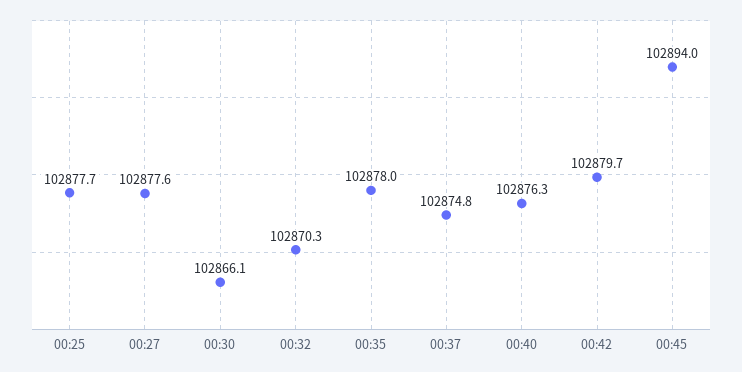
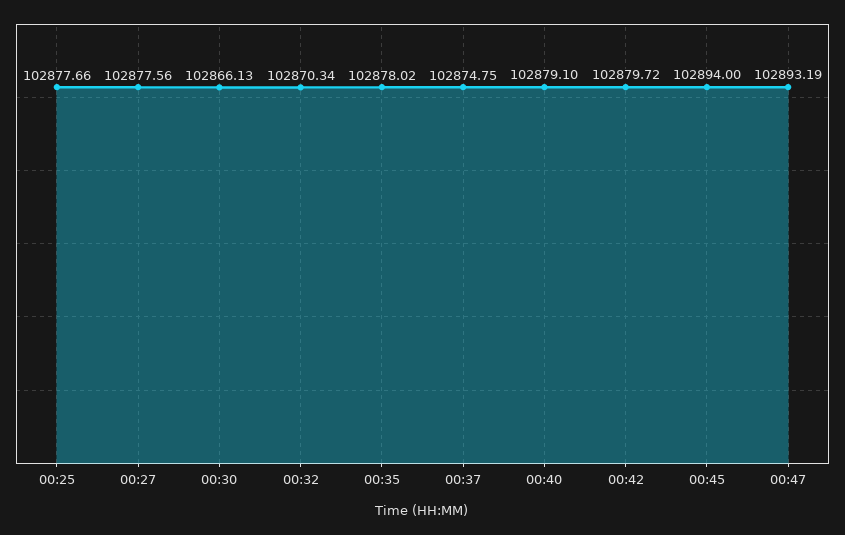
00:40: 102876.3 -> 102879.1
00:47: none -> 102893.19

